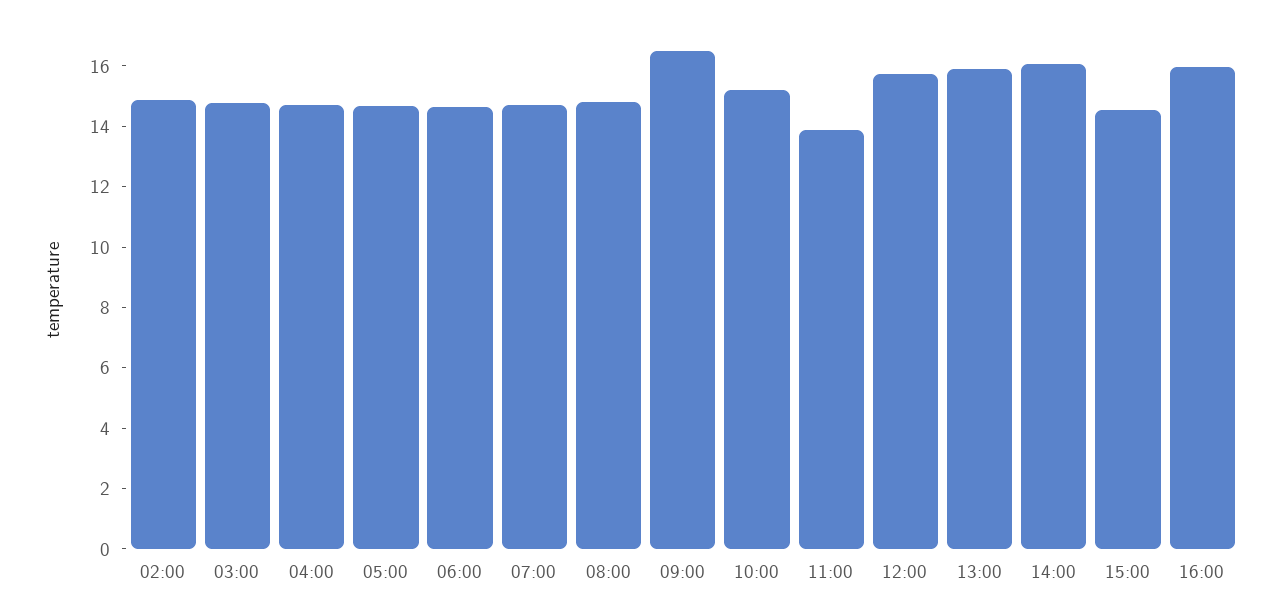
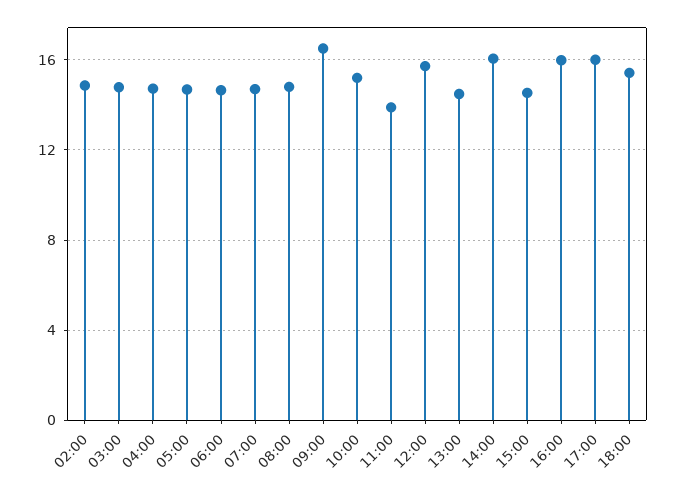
13:00: 16 -> 14.5
17:00: none -> 16
18:00: none -> 15.5

